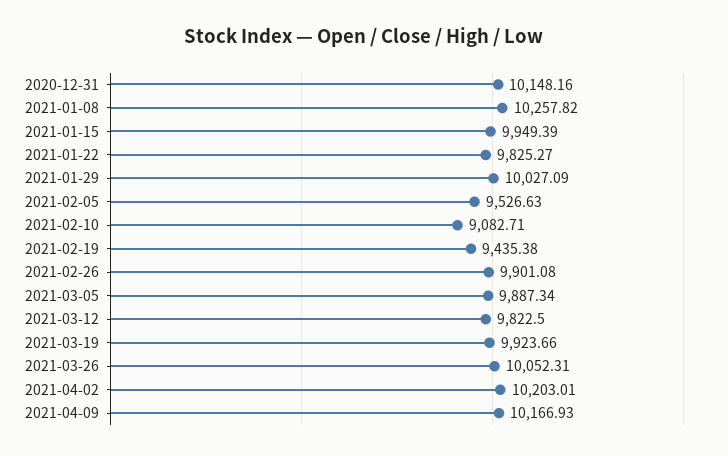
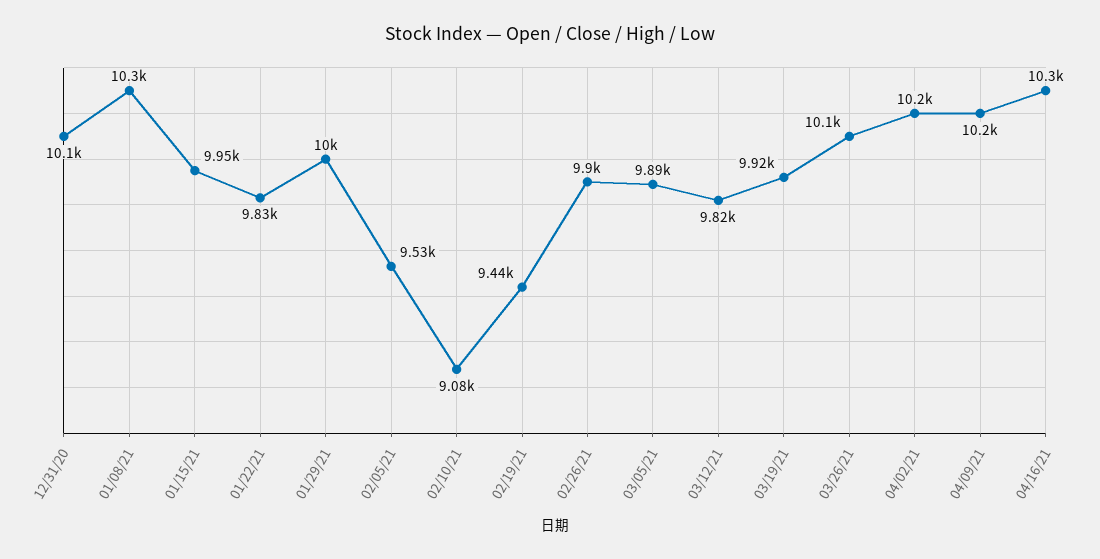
04/16/21: none -> 10300

